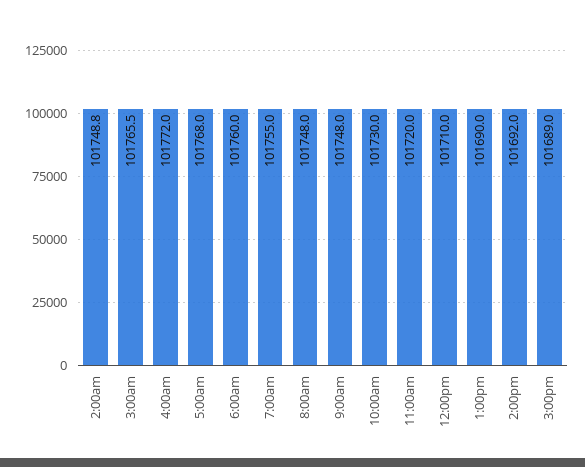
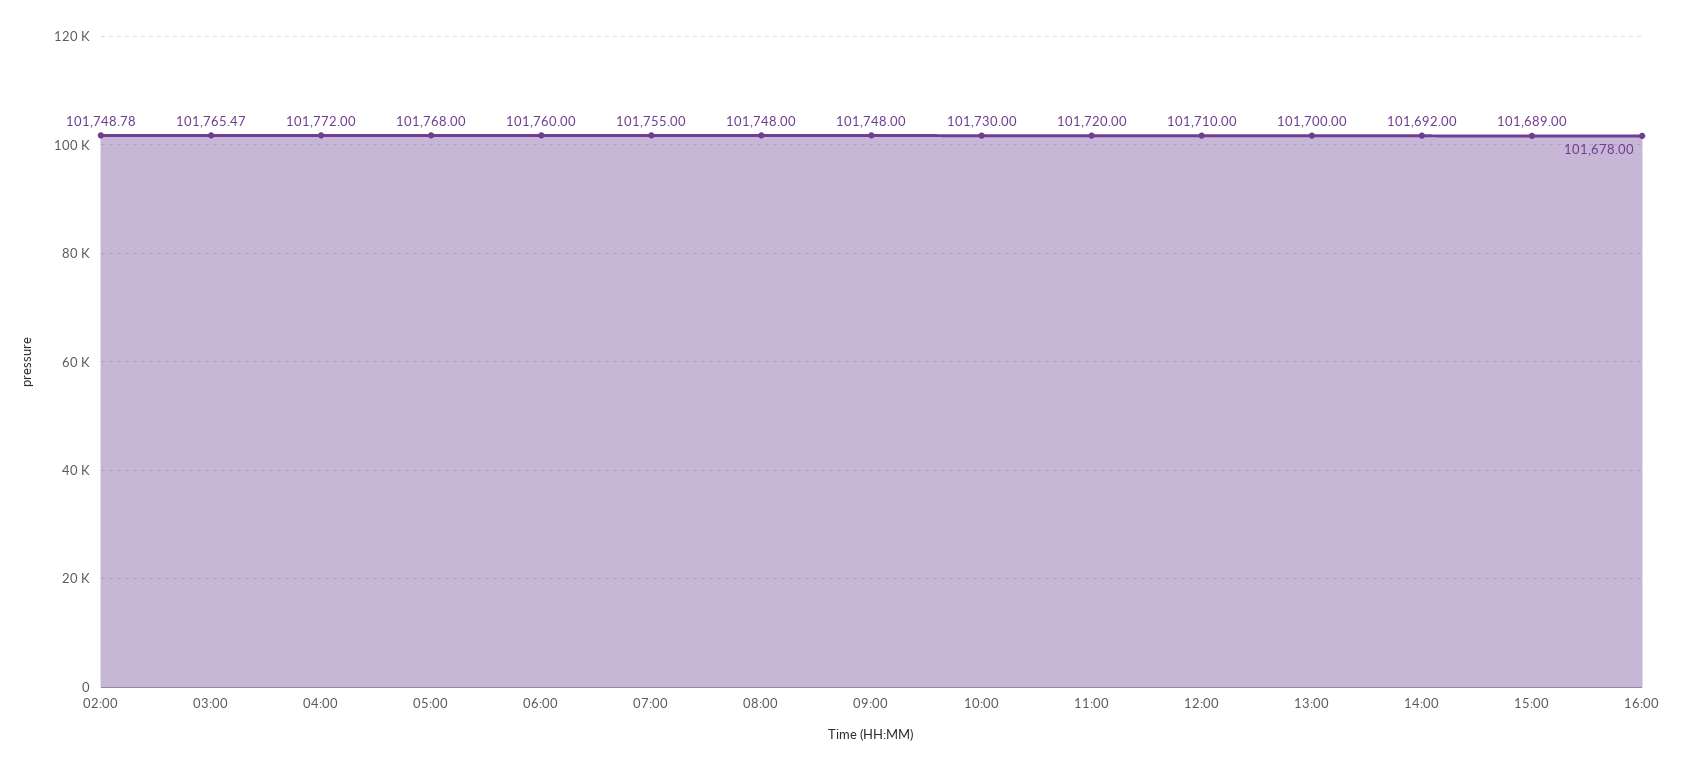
1:00pm: 101690 -> 101700
16:00: none -> 101678

